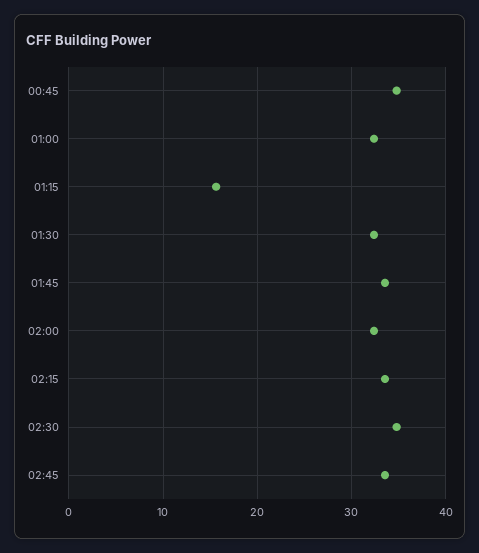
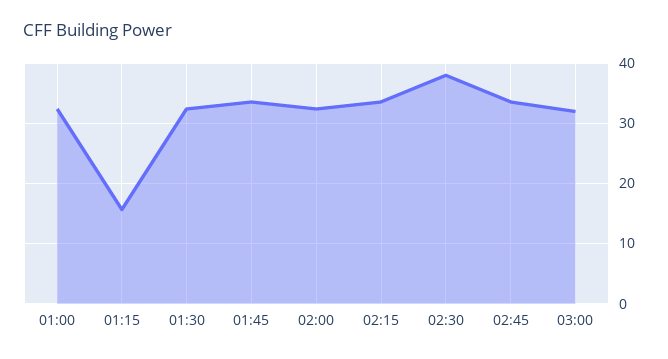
00:45: 35 -> none
02:30: 35 -> 38
03:00: none -> 32

